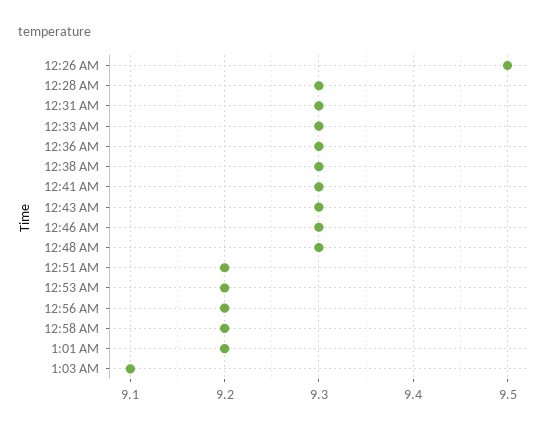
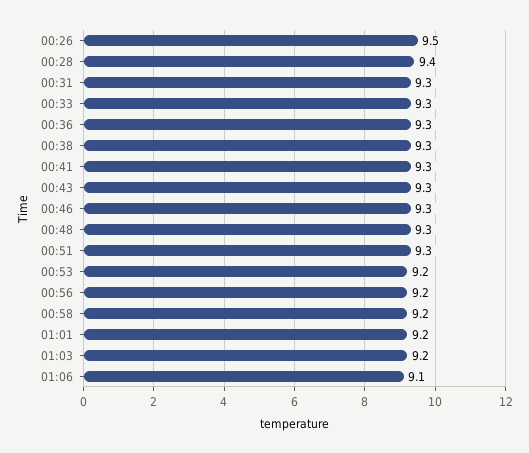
12:28 AM: 9.3 -> 9.4
12:51 AM: 9.2 -> 9.3
1:03 AM: 9.1 -> 9.2
01:06: none -> 9.1

